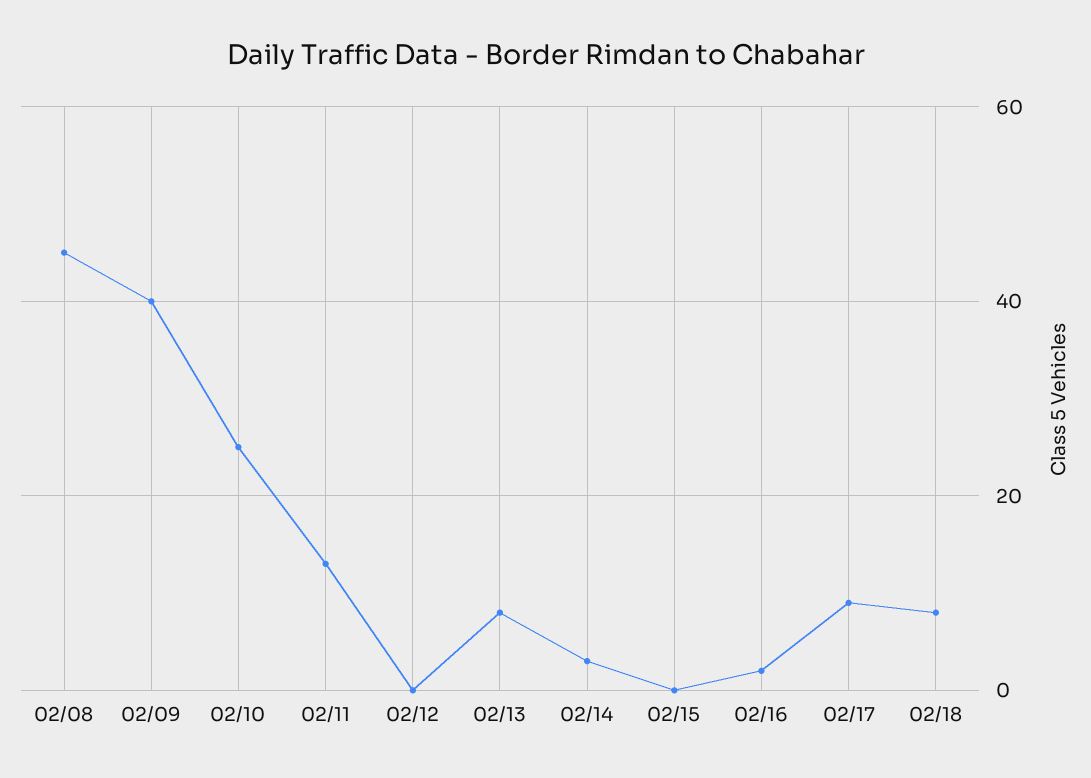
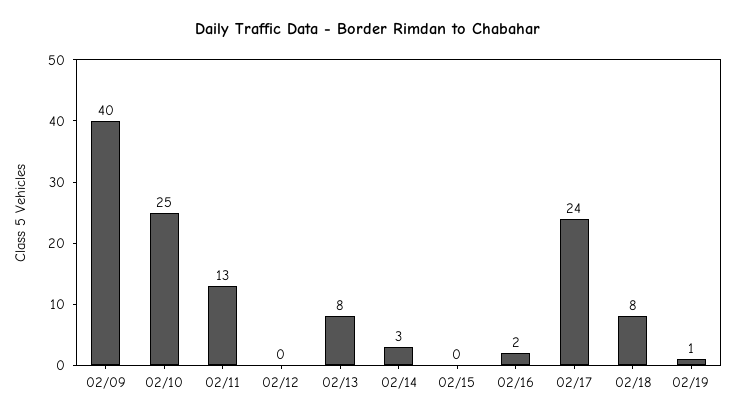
02/08: 45 -> none
02/17: 10 -> 24
02/19: none -> 1

